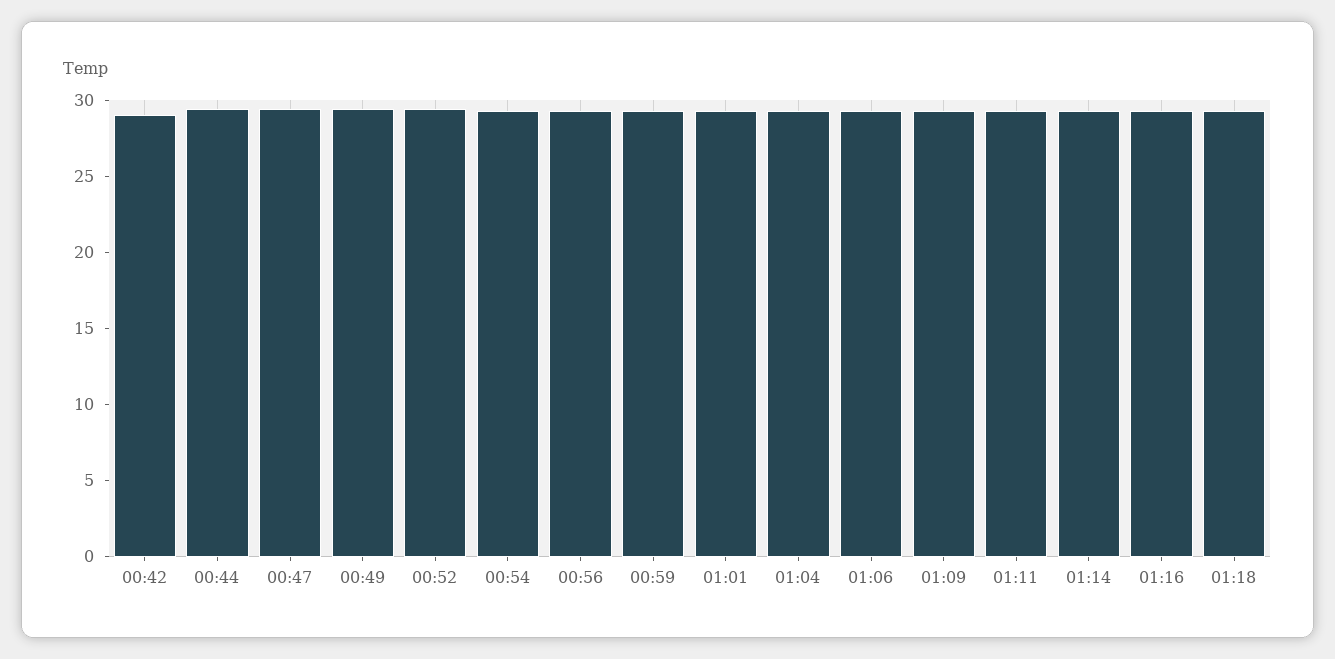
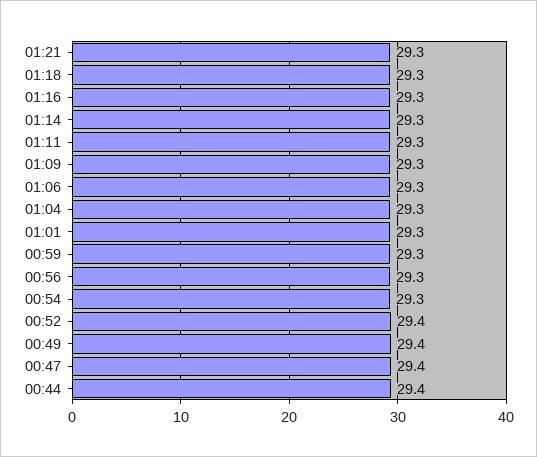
00:42: 29 -> none
01:21: none -> 29.3

